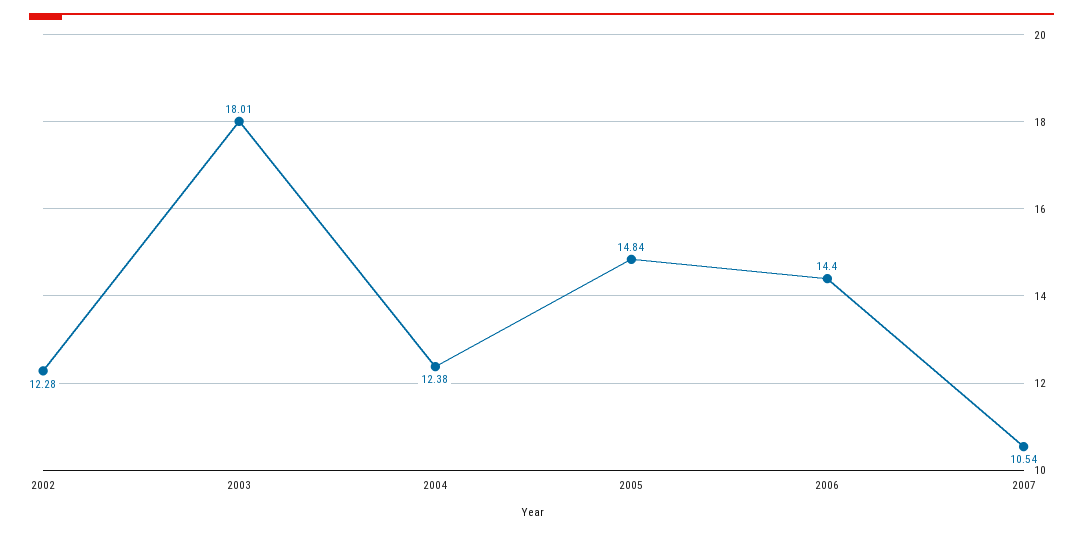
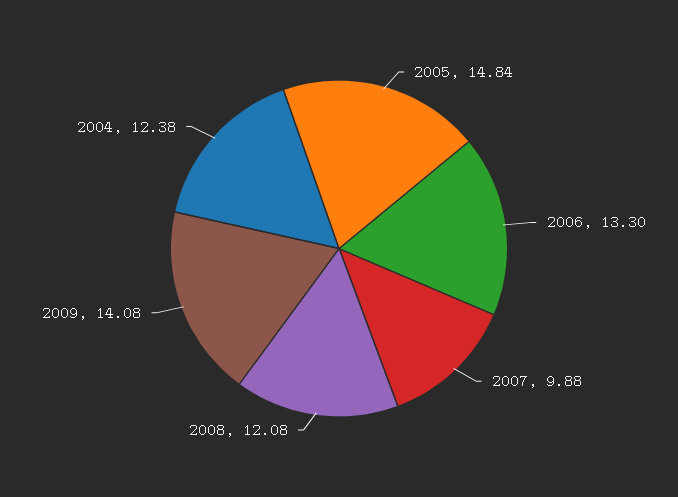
2002: 12.28 -> none
2003: 18.01 -> none
2006: 14.4 -> 13.3
2007: 10.54 -> 9.88
2008: none -> 12.08
2009: none -> 14.08

